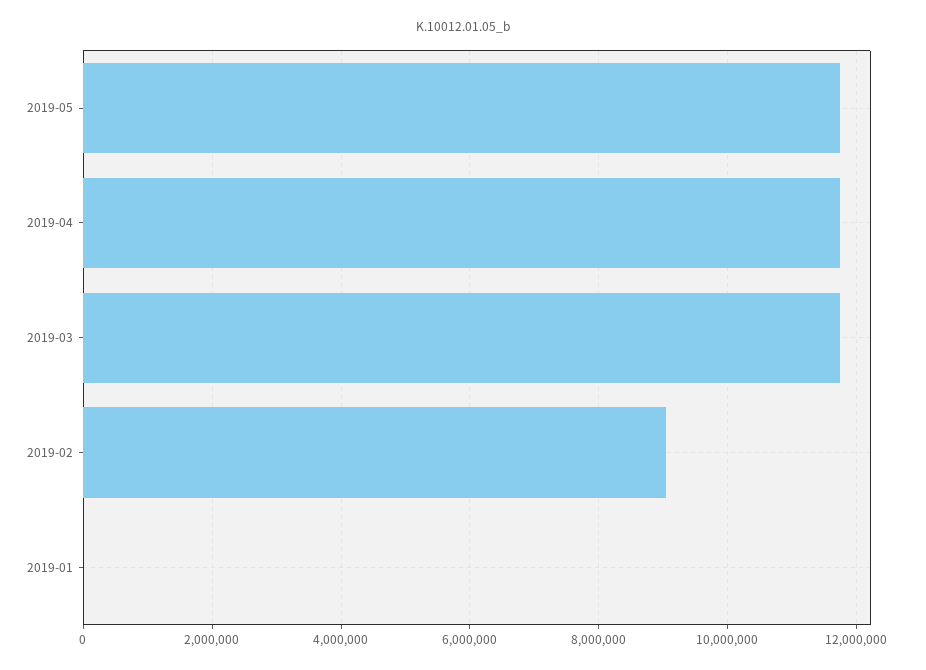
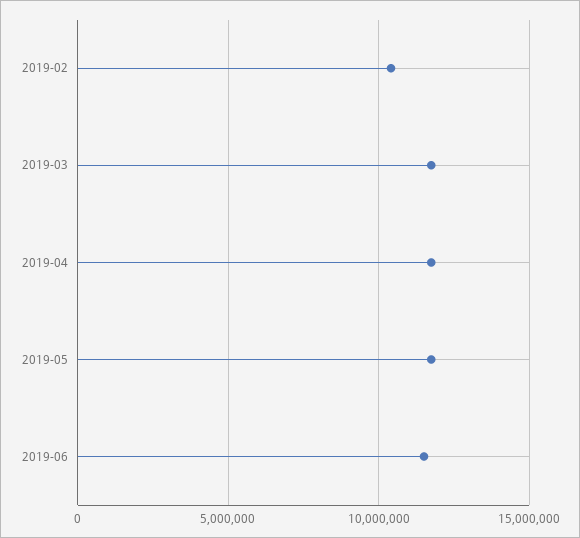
2019-02: 9000000 -> 10500000
2019-01: 0 -> none
2019-06: none -> 11500000

